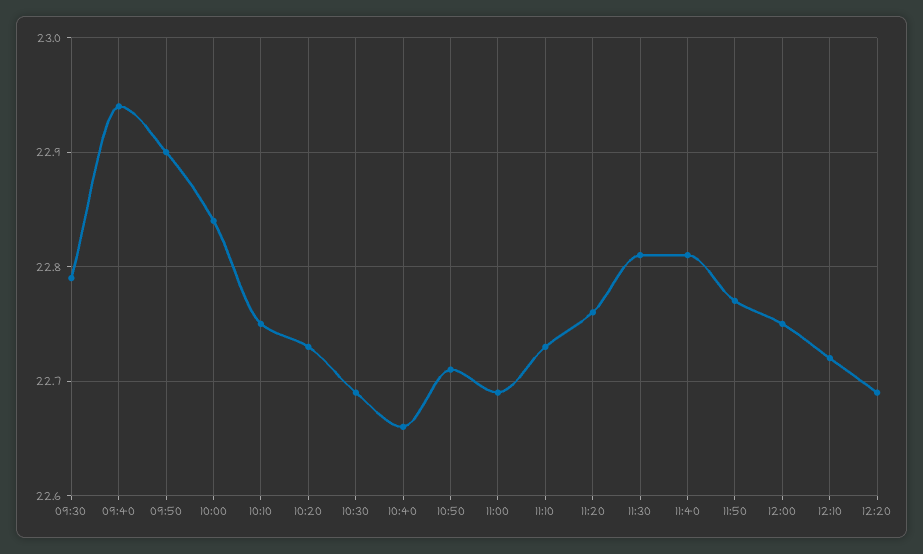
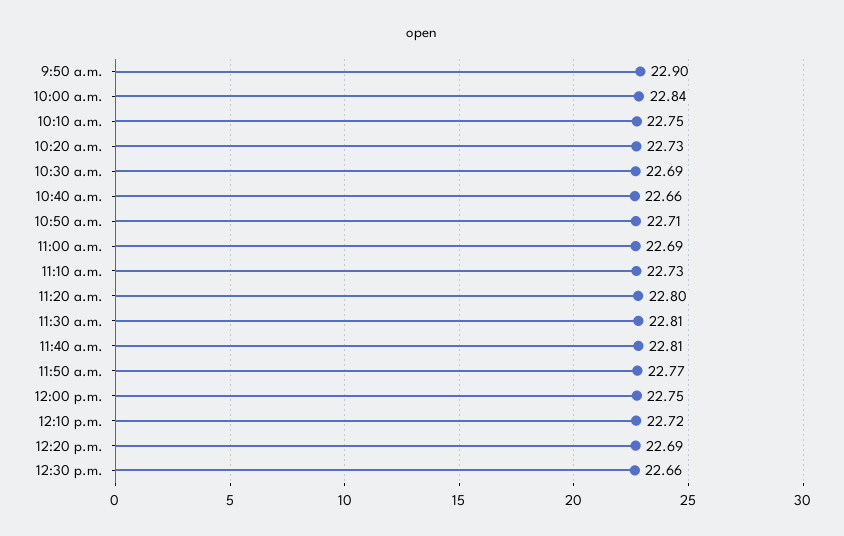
09:30: 22.79 -> none
09:40: 22.94 -> none
11:20: 22.76 -> 22.8
12:30 p.m.: none -> 22.66

